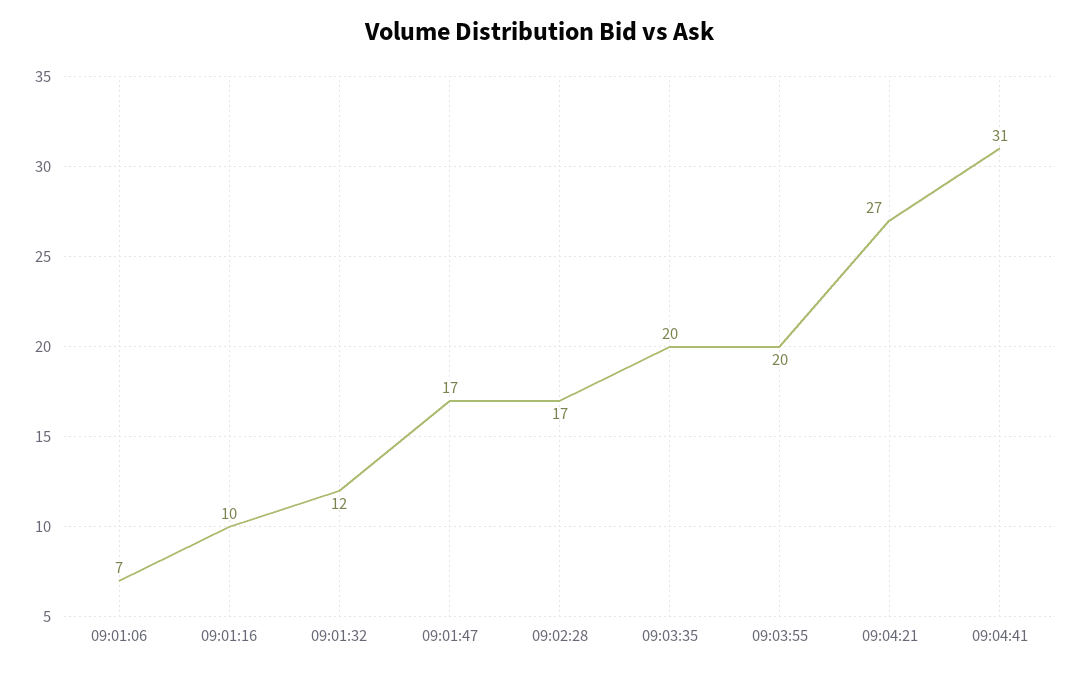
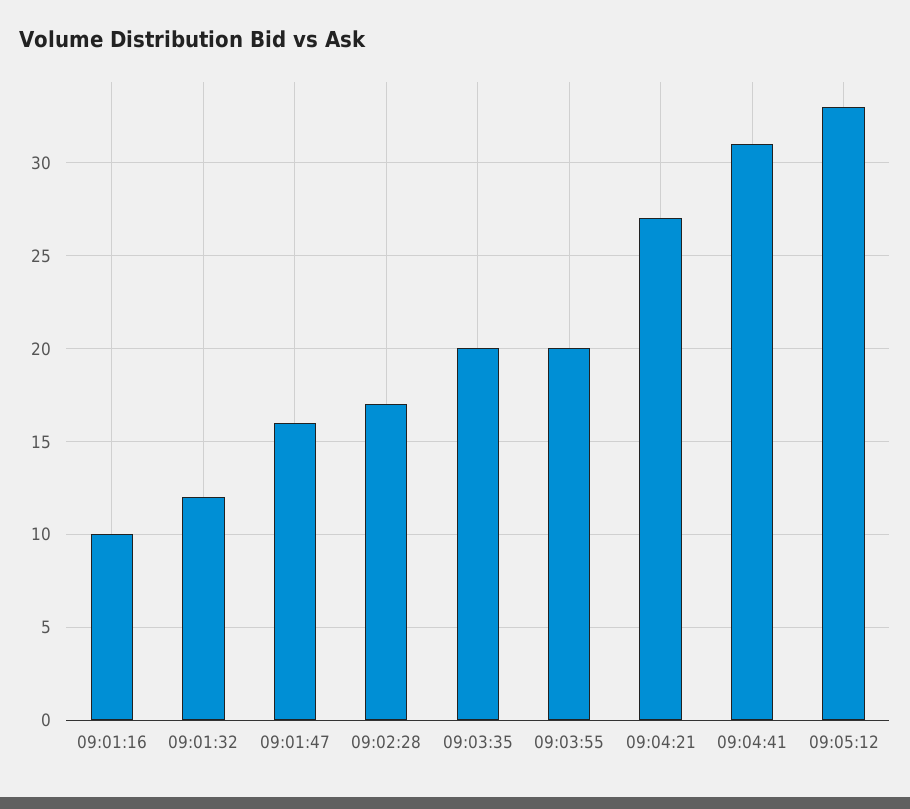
09:01:06: 7 -> none
09:01:47: 17 -> 16
09:05:12: none -> 33

